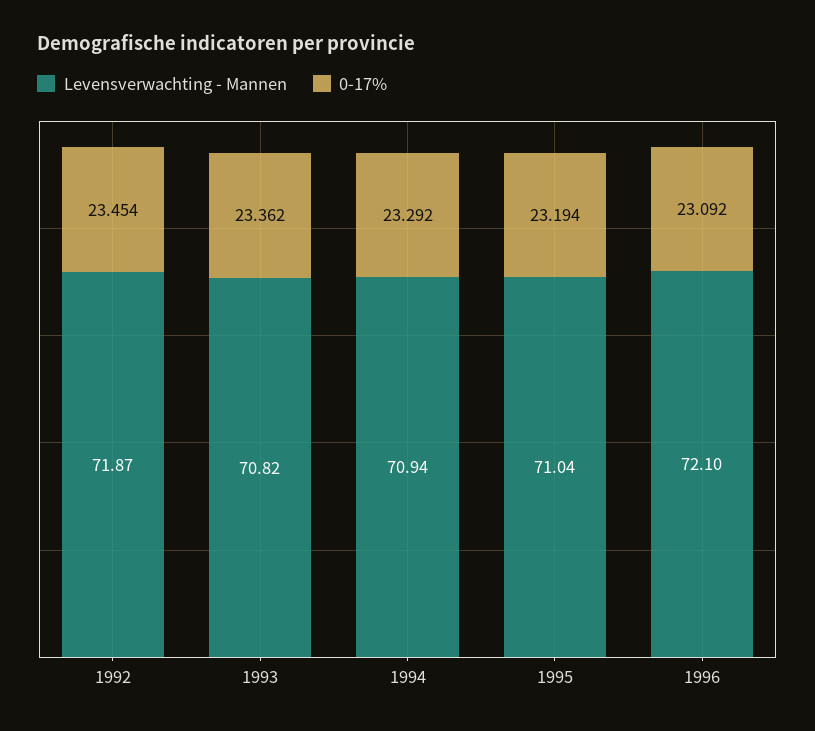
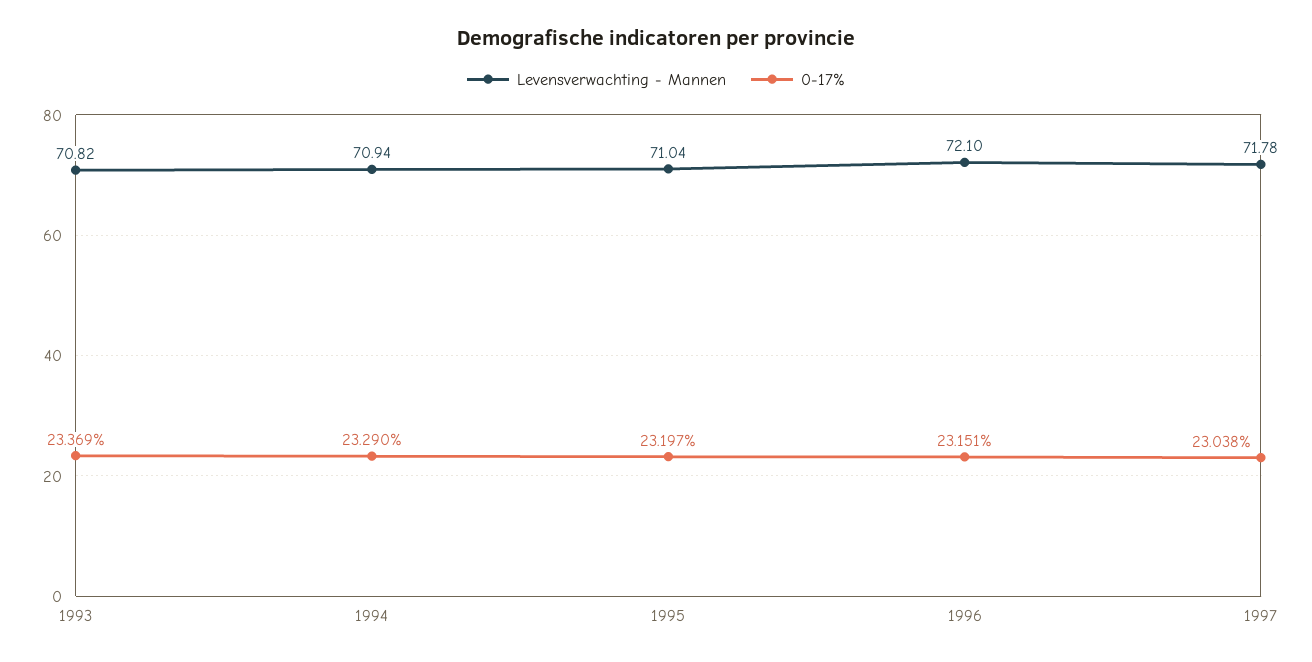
Levensverwachting - Mannen, 1992: 71.87 -> none
0-17%, 1992: 23.454 -> none
0-17%, 1993: 23.362 -> 23.369
0-17%, 1994: 23.292 -> 23.29
0-17%, 1995: 23.194 -> 23.197
0-17%, 1996: 23.092 -> 23.151
Levensverwachting - Mannen, 1997: none -> 71.78
0-17%, 1997: none -> 23.038

